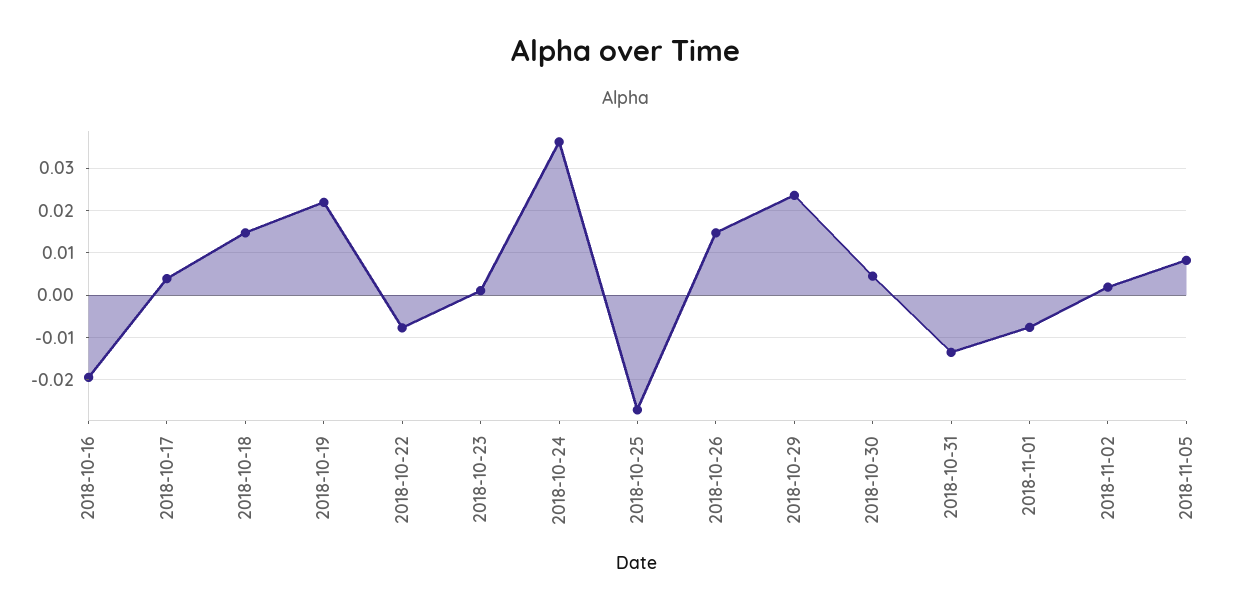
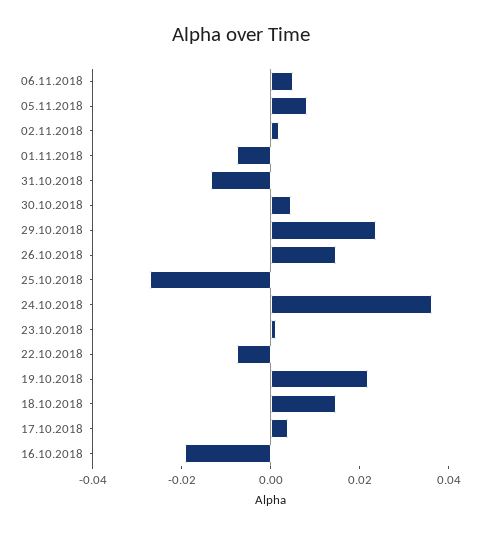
06.11.2018: none -> 0.005

